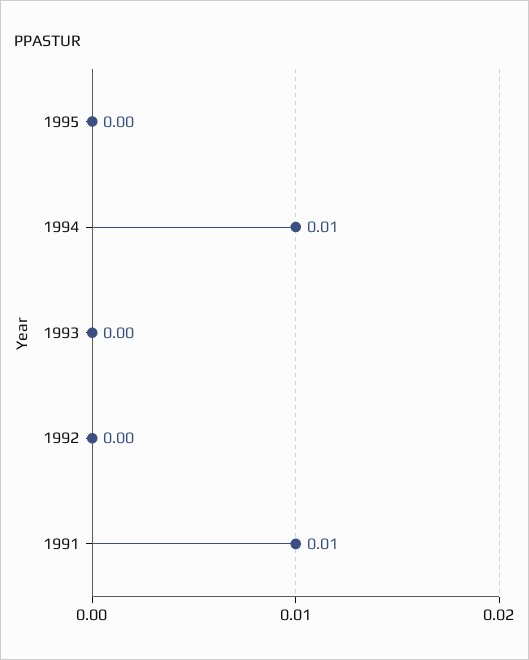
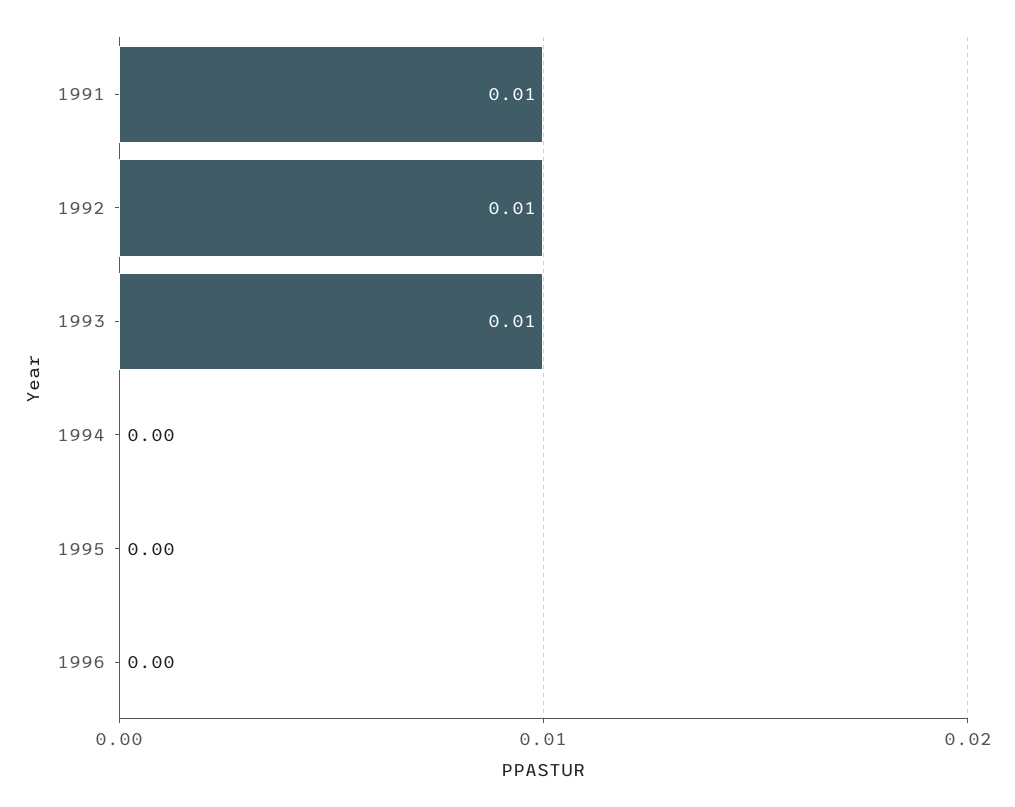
1994: 0.01 -> 0
1993: 0 -> 0.01
1992: 0 -> 0.01
1996: none -> 0

